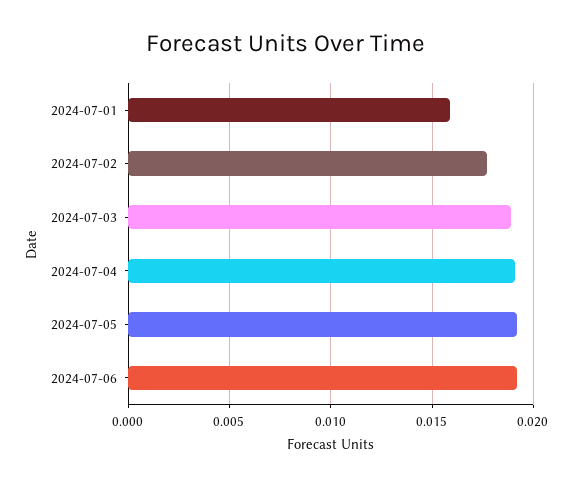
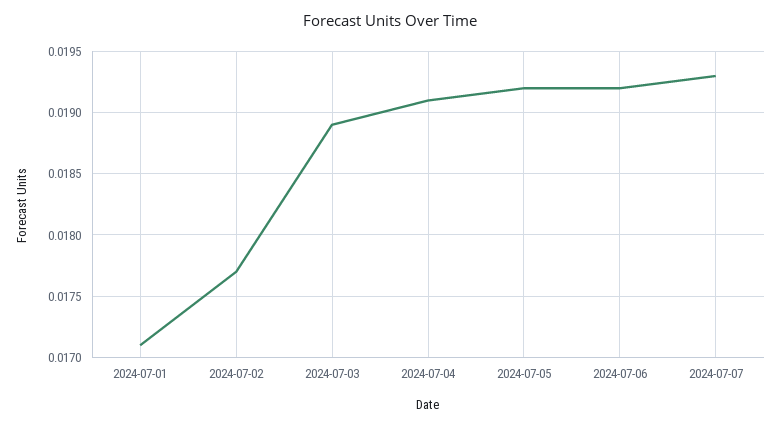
2024-07-01: 0.016 -> 0.0171
2024-07-07: none -> 0.0193

